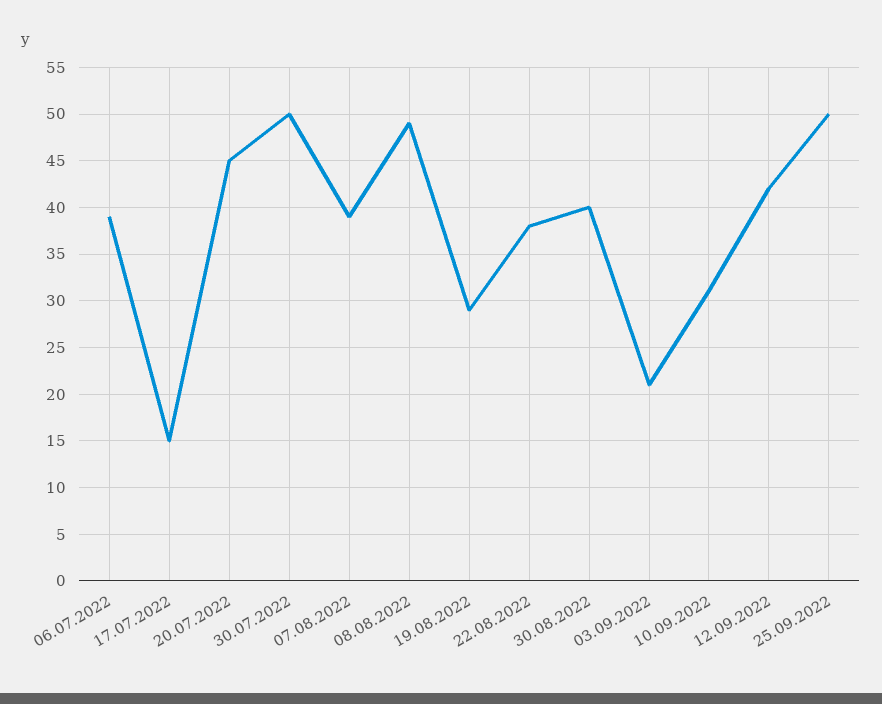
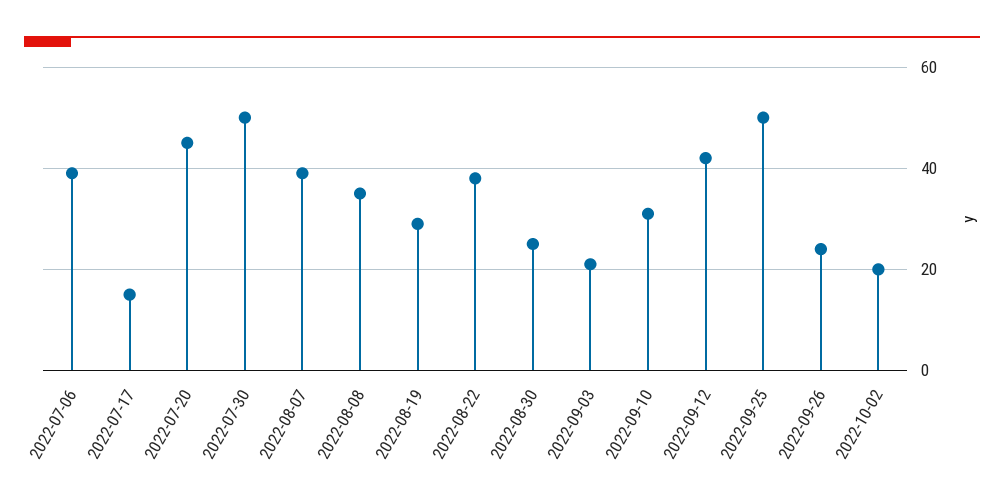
08.08.2022: 49 -> 35
30.08.2022: 40 -> 25
2022-09-26: none -> 25
2022-10-02: none -> 20

